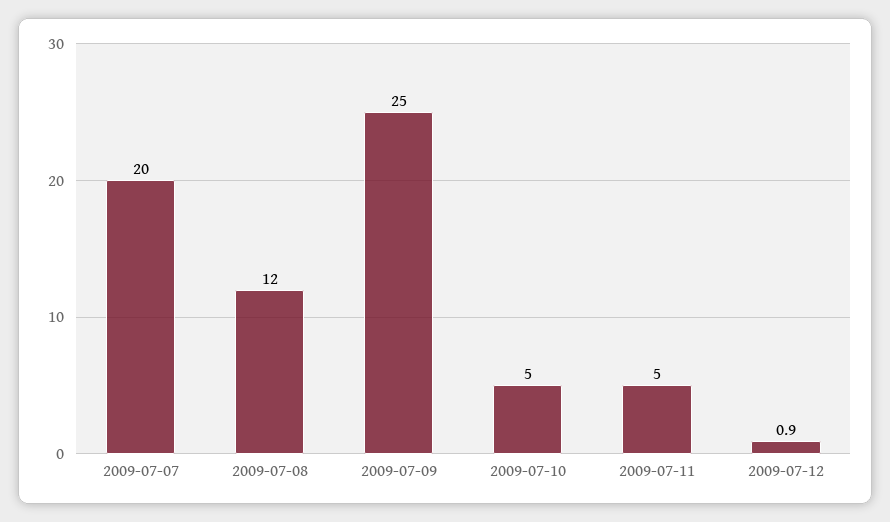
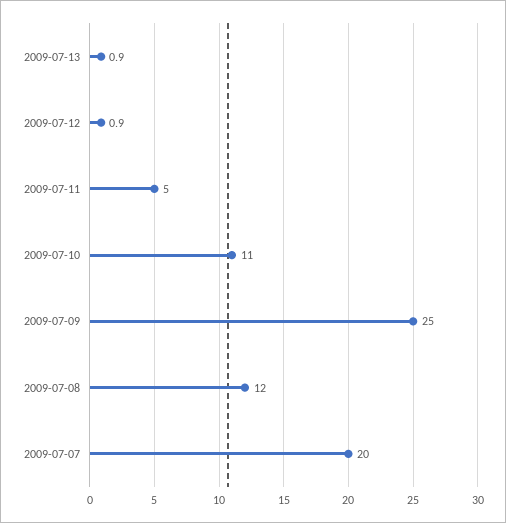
2009-07-10: 5 -> 11
2009-07-13: none -> 0.9

